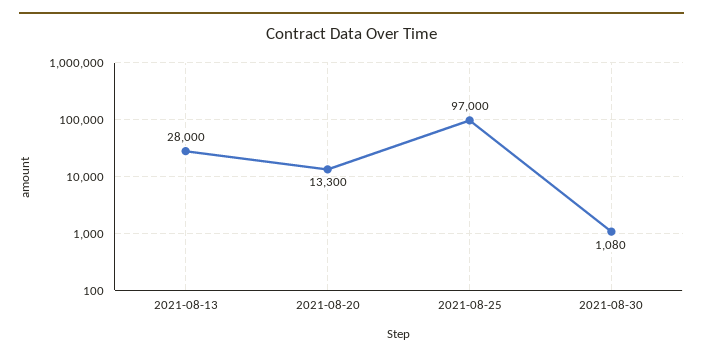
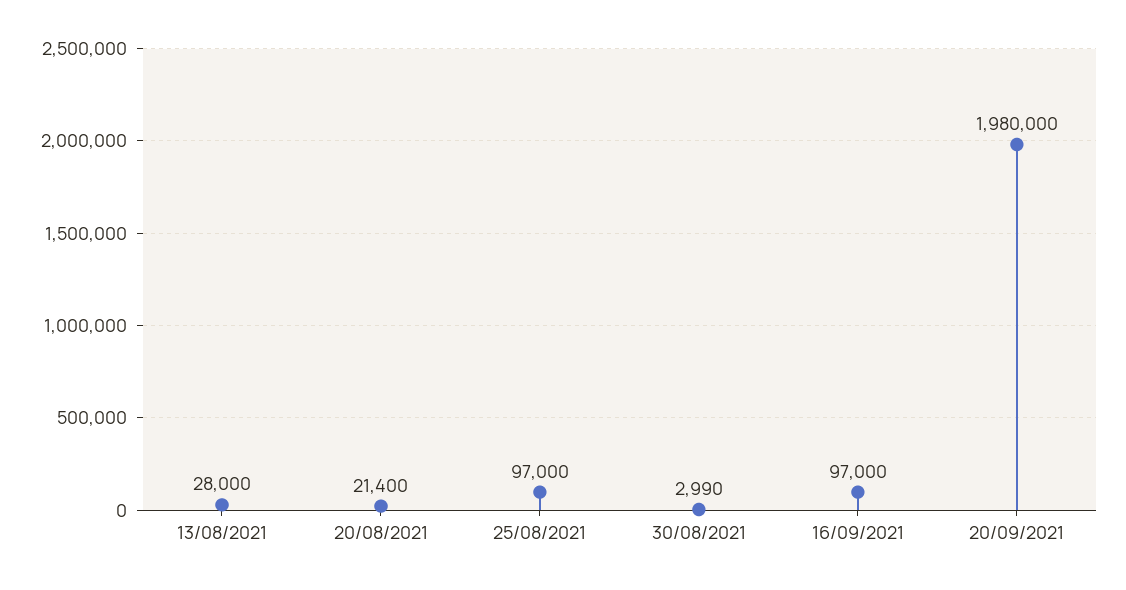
2021-08-20: 13300 -> 21400
2021-08-30: 1080 -> 2990
16/09/2021: none -> 97000
20/09/2021: none -> 1980000

